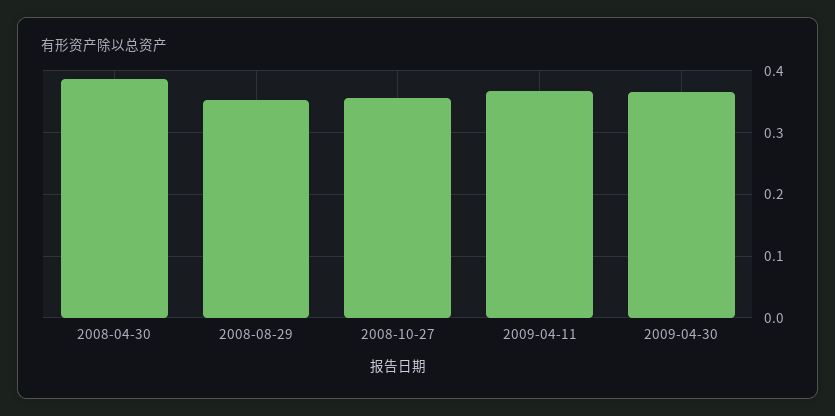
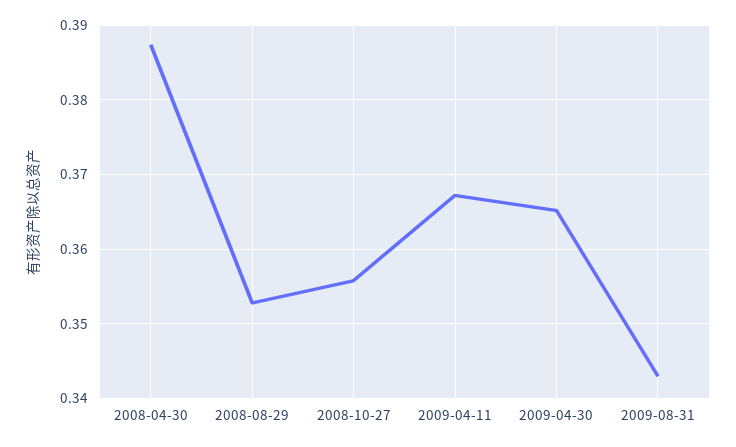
2009-08-31: none -> 0.343

